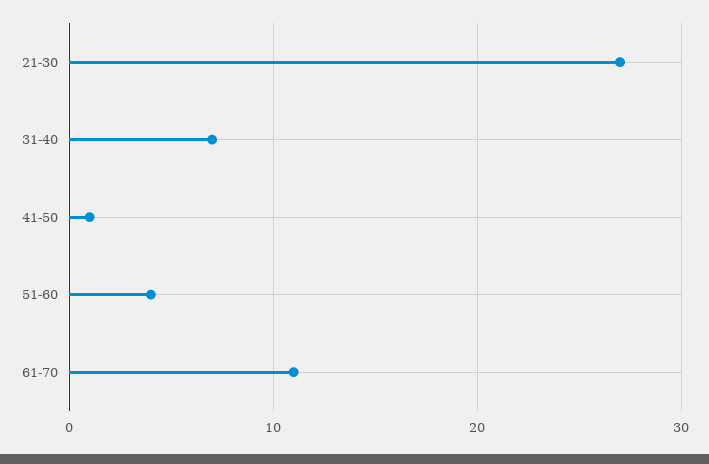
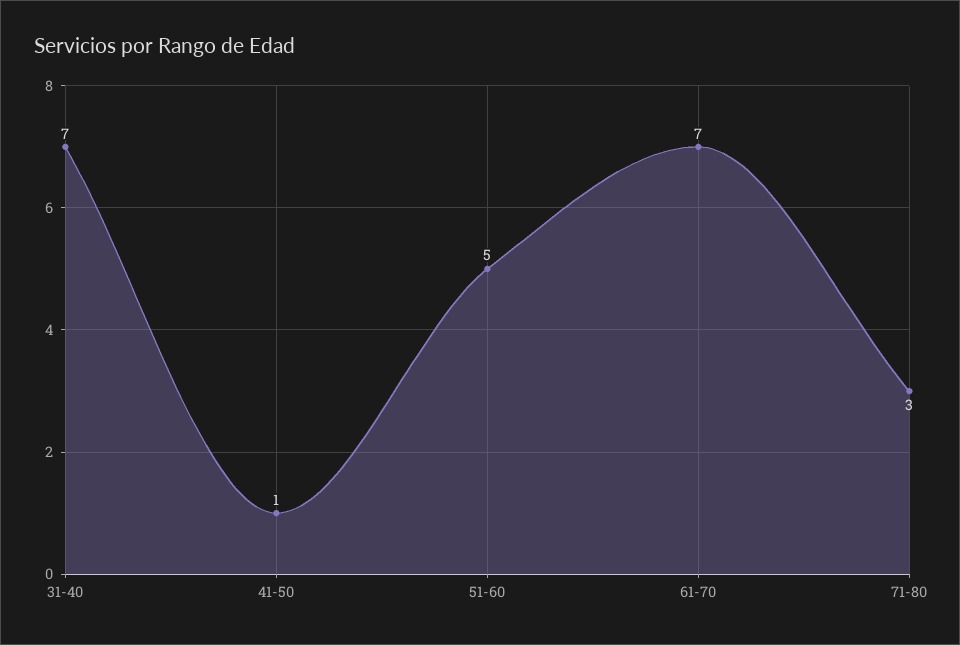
21-30: 27 -> none
51-60: 4 -> 5
61-70: 11 -> 7
71-80: none -> 3

